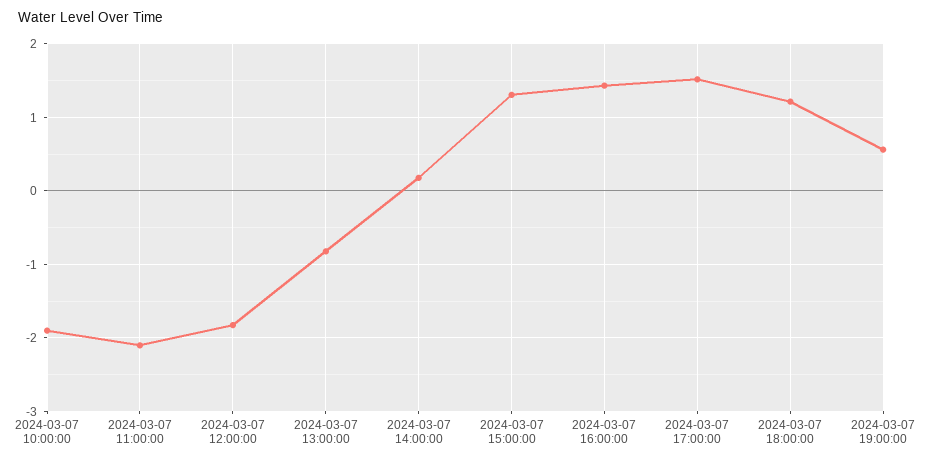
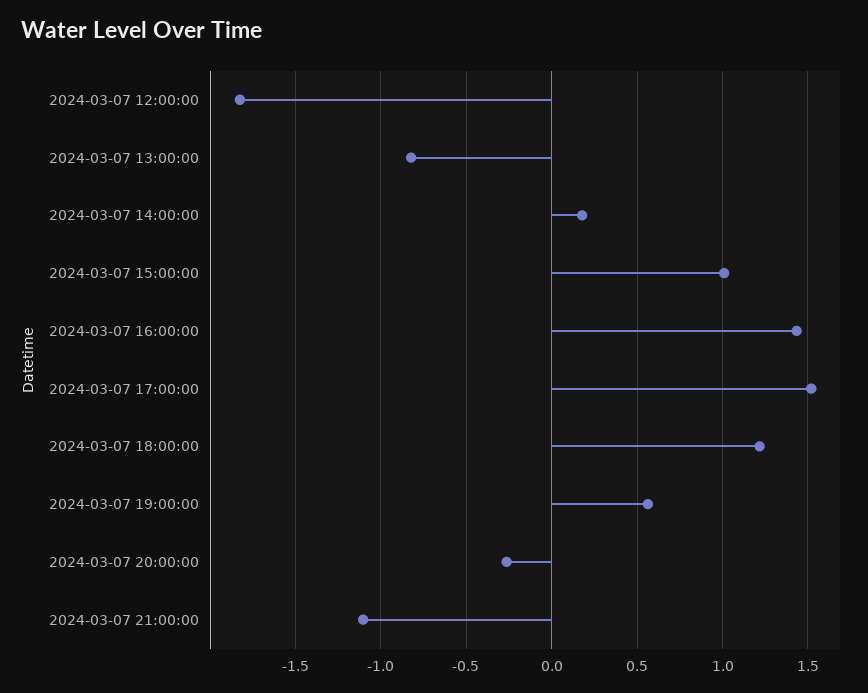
2024-03-07 10:00:00: -1.9 -> none
2024-03-07 11:00:00: -2.1 -> none
2024-03-07 15:00:00: 1.3 -> 1
2024-03-07 20:00:00: none -> -0.25
2024-03-07 21:00:00: none -> -1.1

